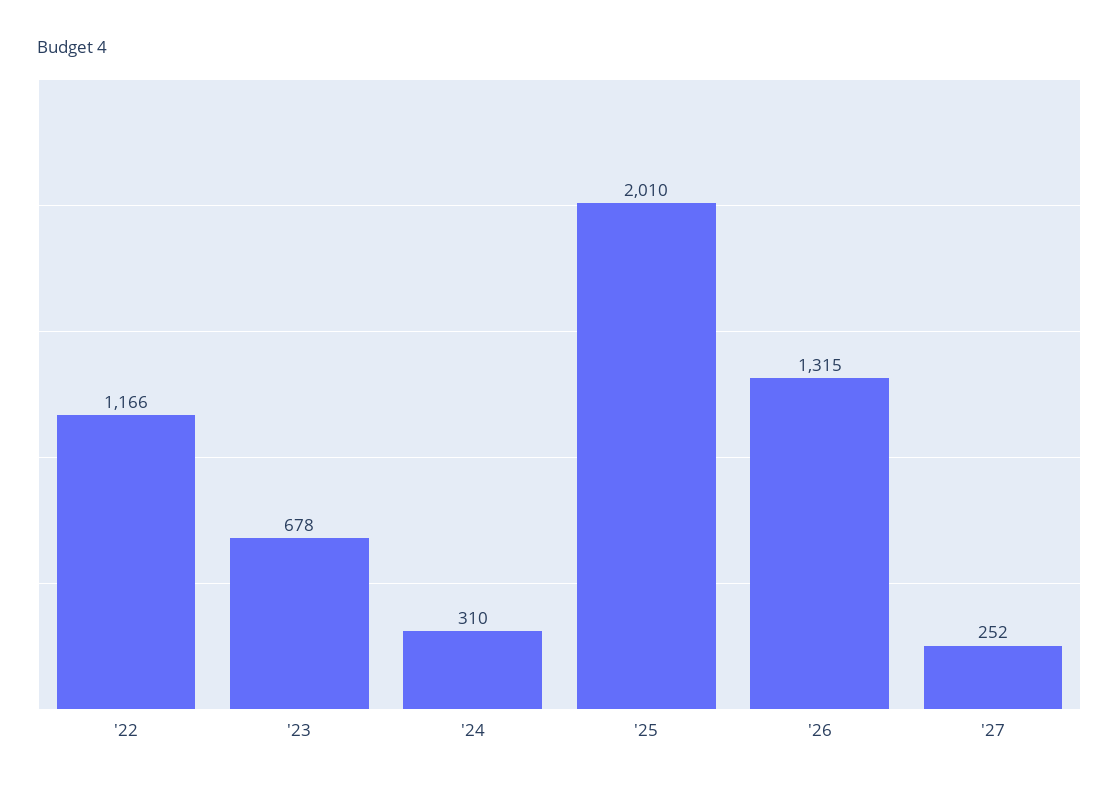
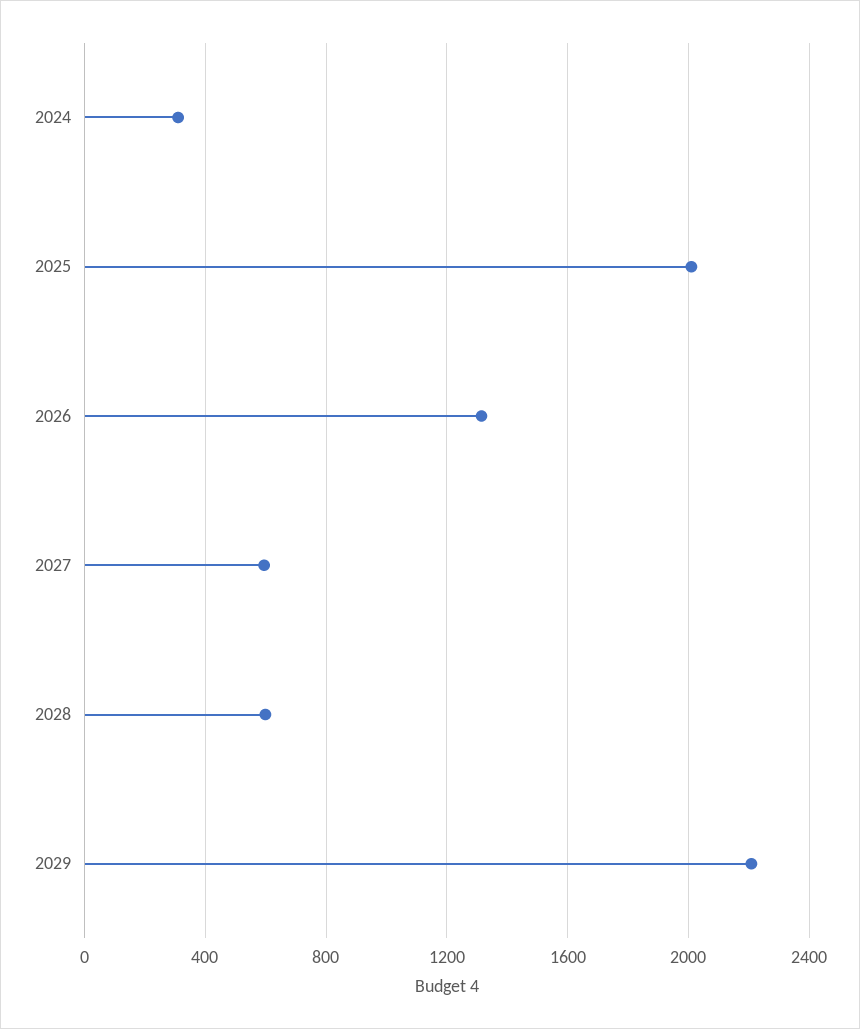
'22: 1166 -> none
'23: 678 -> none
'27: 252 -> 600
2028: none -> 600
2029: none -> 2200

